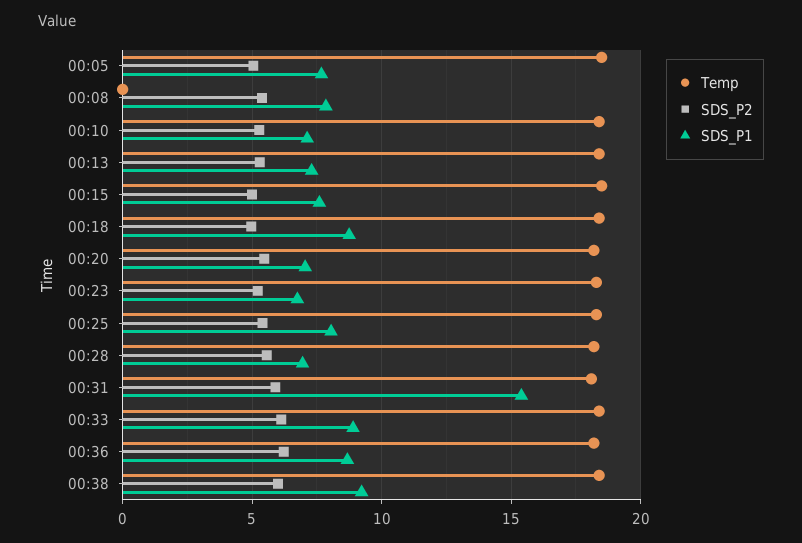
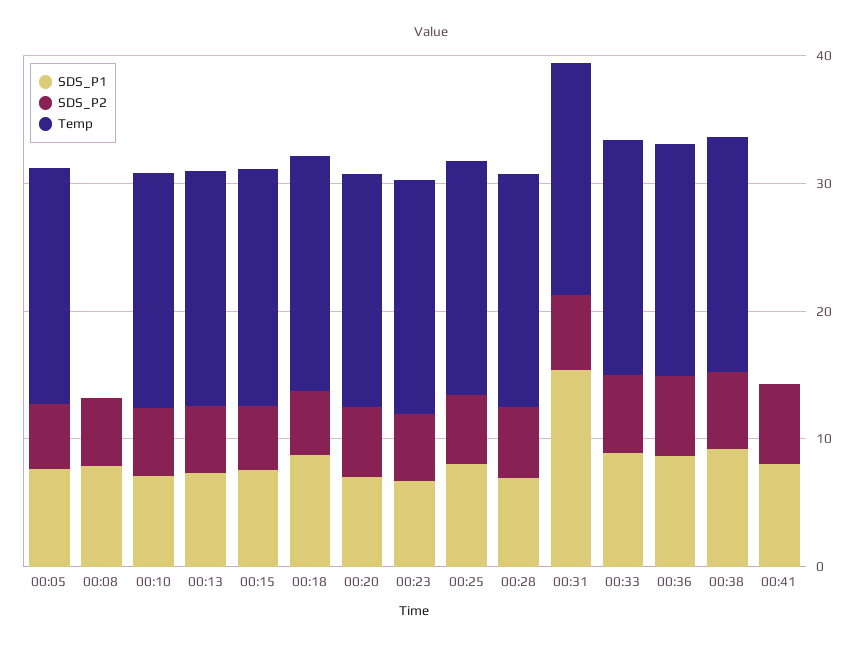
SDS_P1, 00:41: none -> 8
SDS_P2, 00:41: none -> 6
Temp, 00:41: none -> 0

